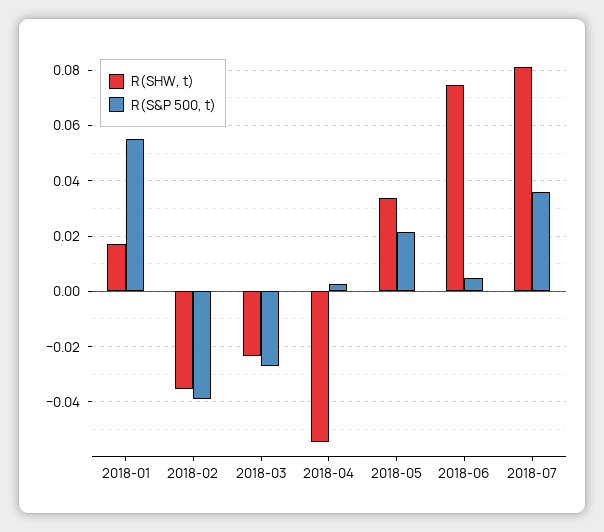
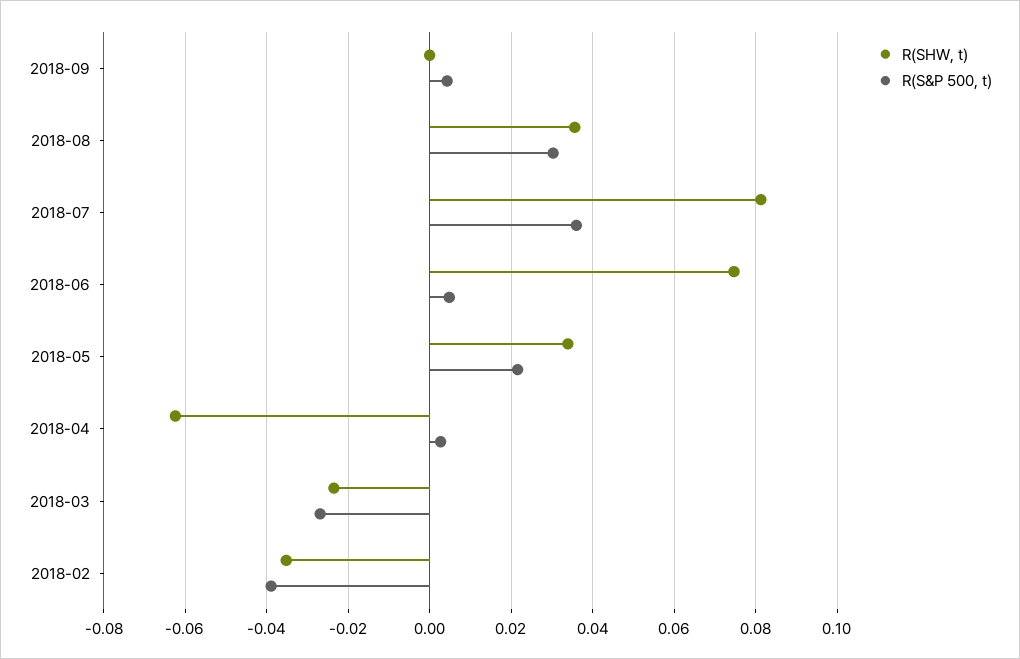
R(SHW, t), 2018-01: 0.0175 -> none
R(S&P 500, t), 2018-01: 0.055 -> none
R(SHW, t), 2018-04: -0.055 -> -0.062
R(SHW, t), 2018-09: none -> 0
R(S&P 500, t), 2018-09: none -> 0.004
R(SHW, t), 2018-08: none -> 0.036
R(S&P 500, t), 2018-08: none -> 0.03

